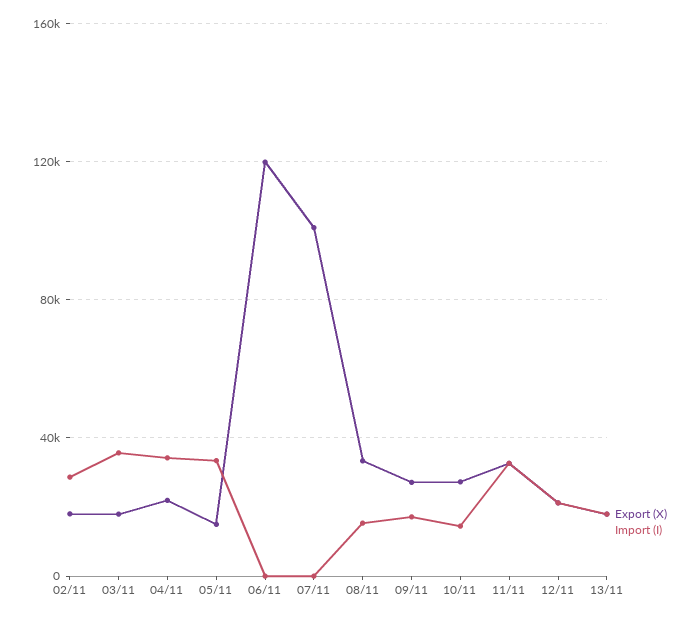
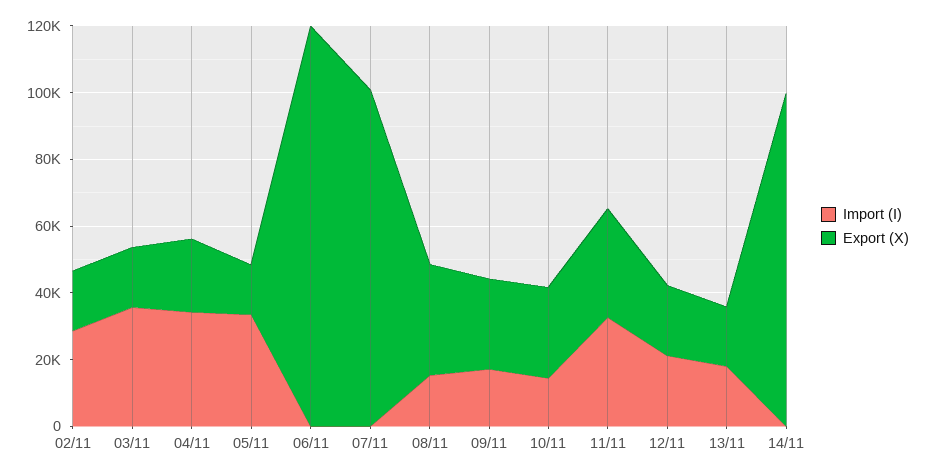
Import (I), 14/11: none -> 0
Export (X), 14/11: none -> 100000

